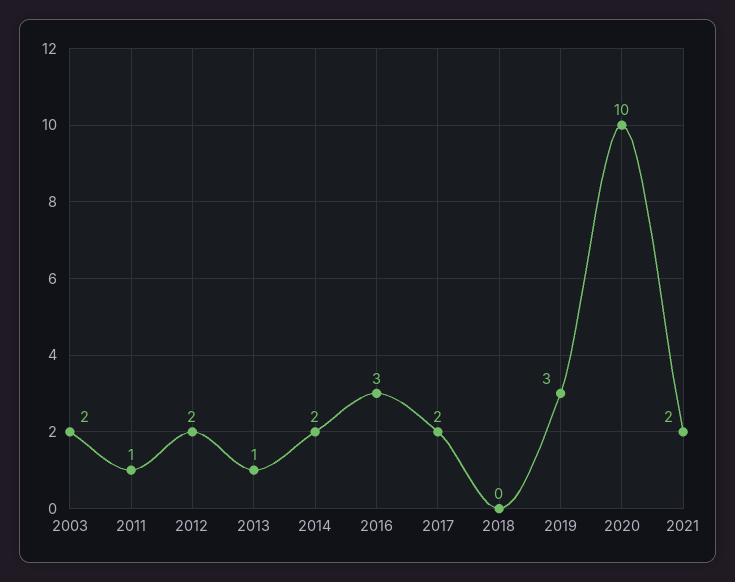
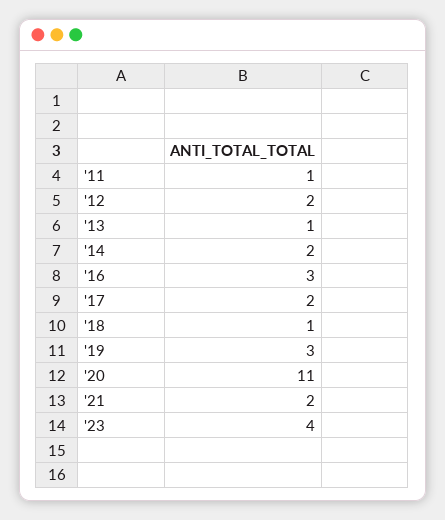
2003: 2 -> none
2018: 0 -> 1
2020: 10 -> 11
'23: none -> 4

